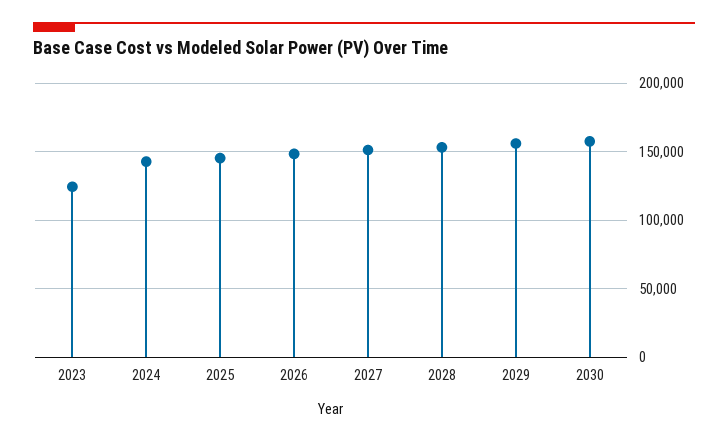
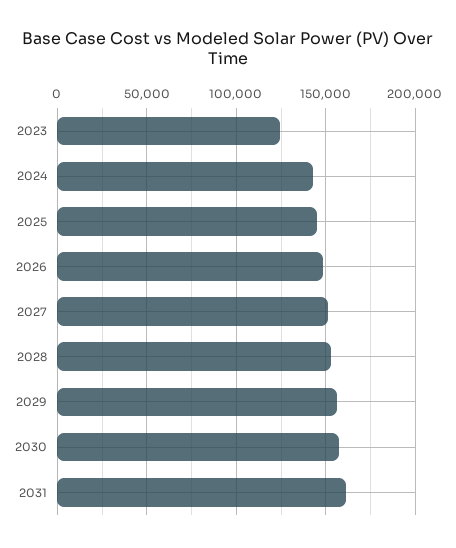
2031: none -> 160000

